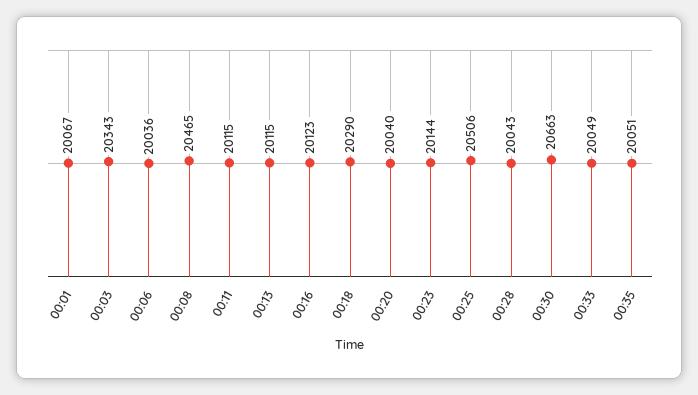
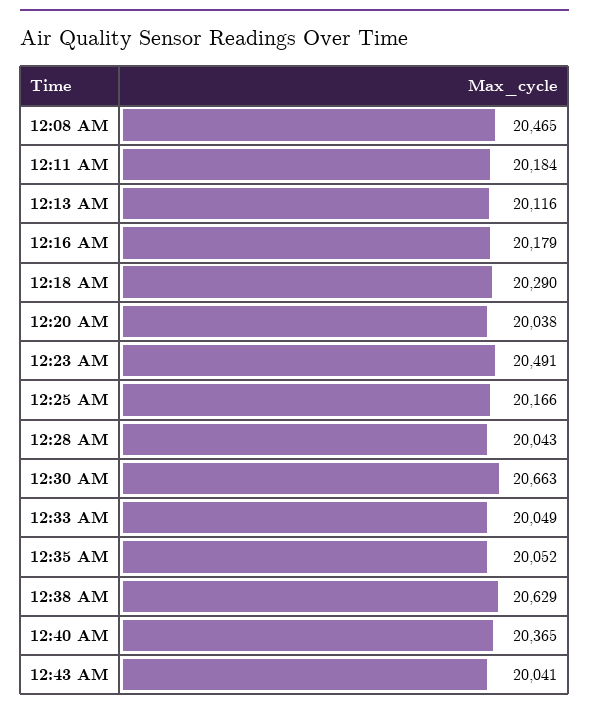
00:01: 20067 -> none
00:03: 20343 -> none
00:06: 20036 -> none
00:11: 20115 -> 20184
00:13: 20115 -> 20116
00:16: 20123 -> 20179
00:20: 20040 -> 20038
00:23: 20144 -> 20491
00:25: 20506 -> 20166
00:35: 20051 -> 20052
12:38 AM: none -> 20629
12:40 AM: none -> 20365
12:43 AM: none -> 20041

